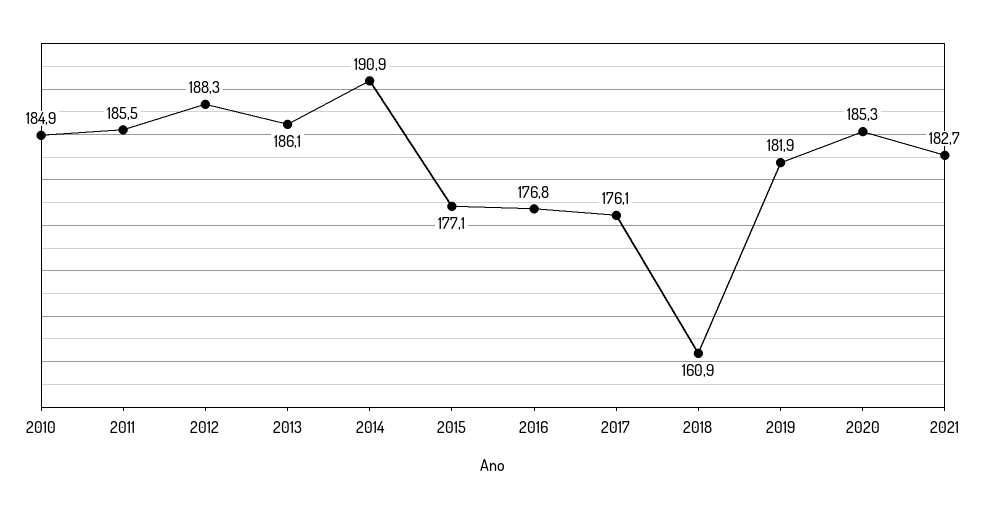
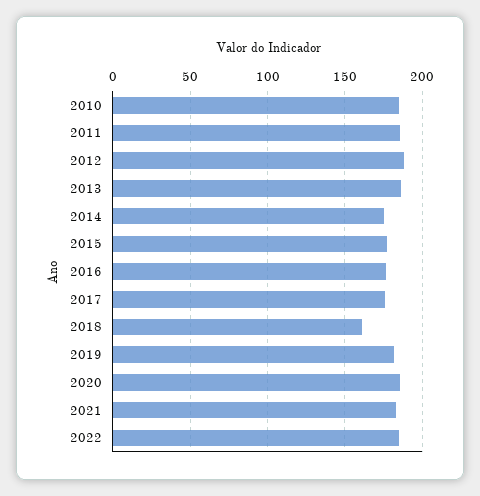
2014: 190.9 -> 175
2022: none -> 185

